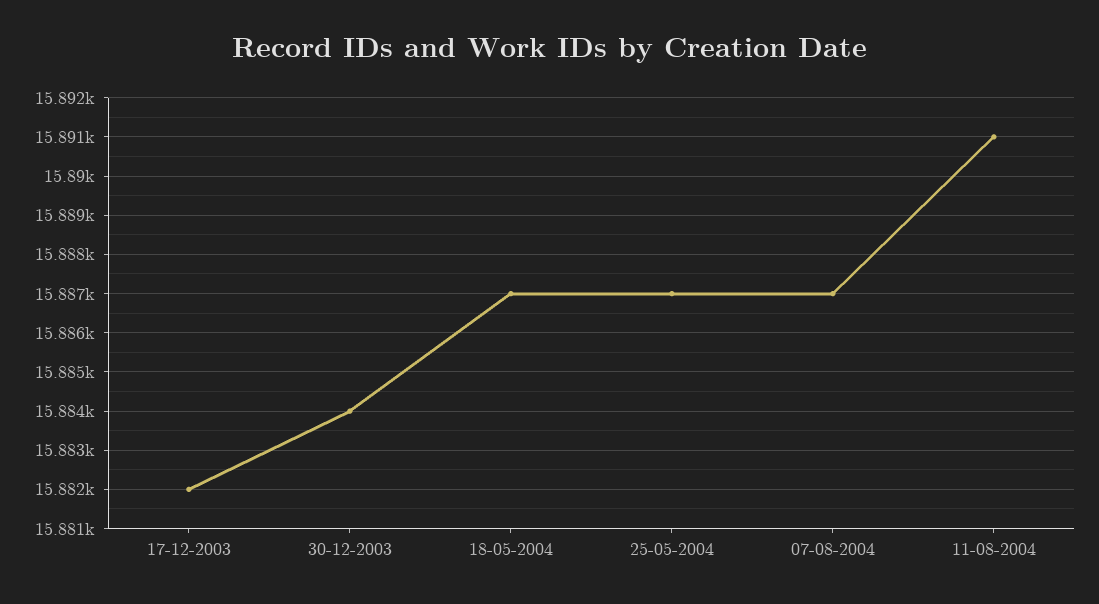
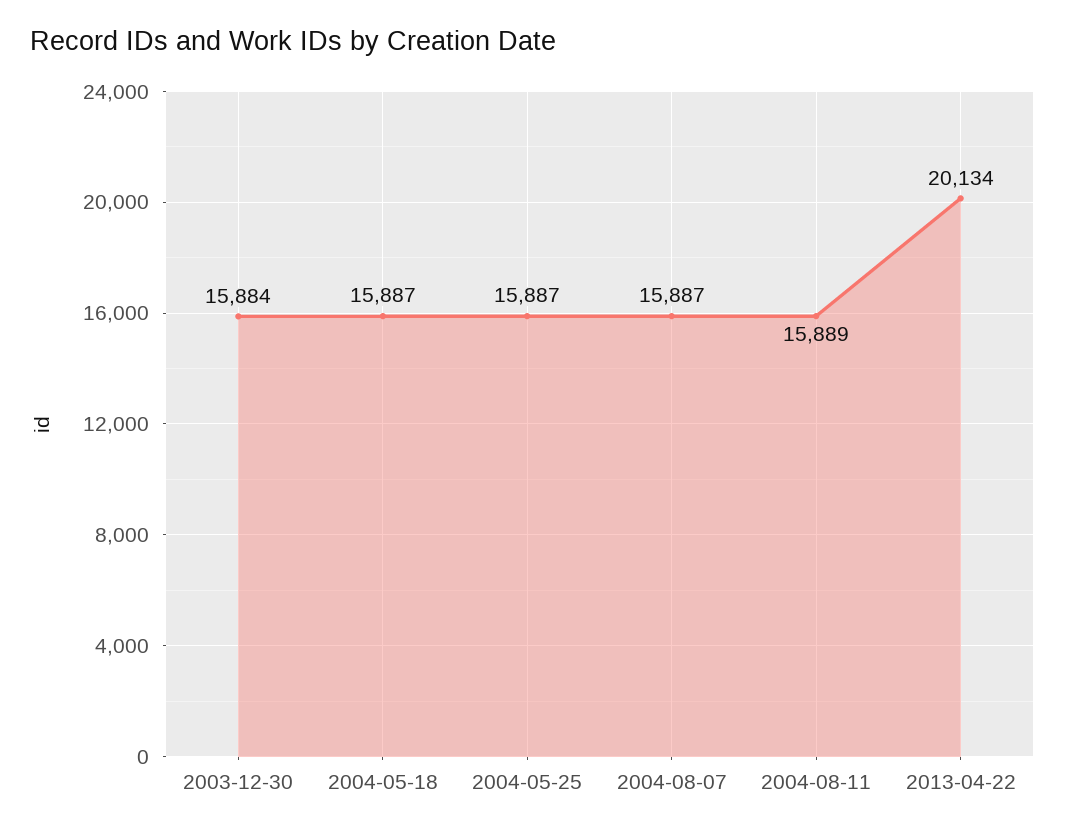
17-12-2003: 15882 -> none
11-08-2004: 15891 -> 15889
2013-04-22: none -> 20134

